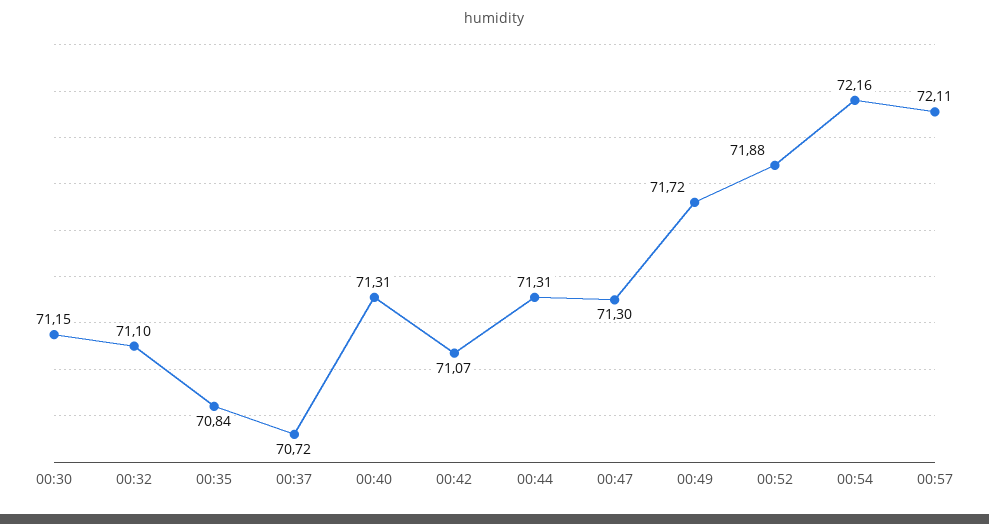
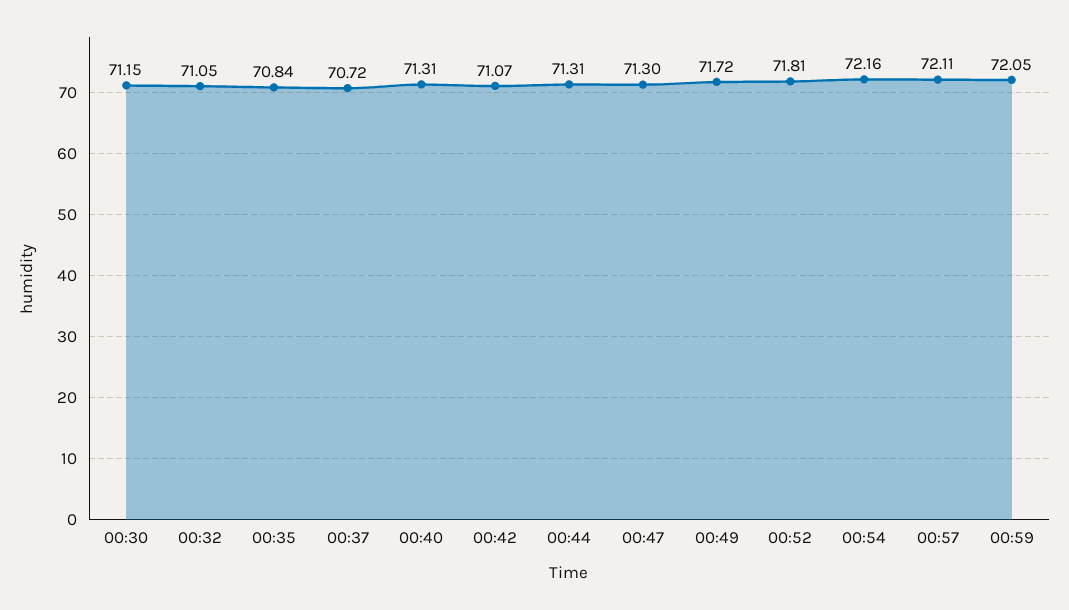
00:32: 71.1 -> 71.05
00:52: 71.88 -> 71.81
00:59: none -> 72.05

